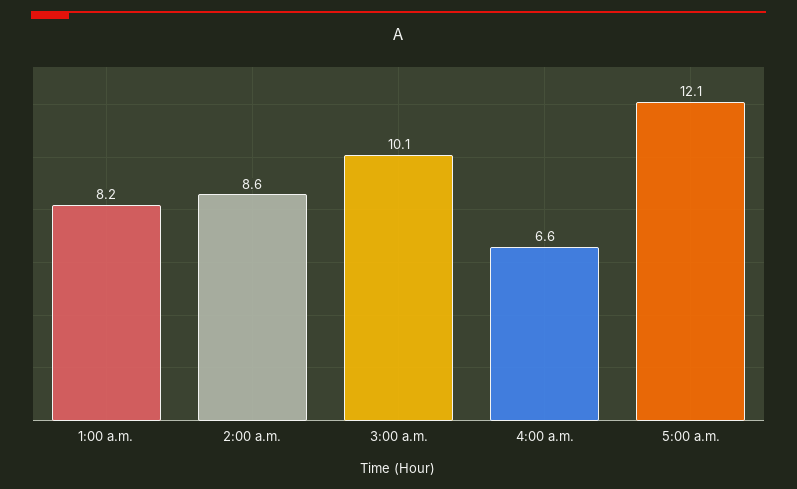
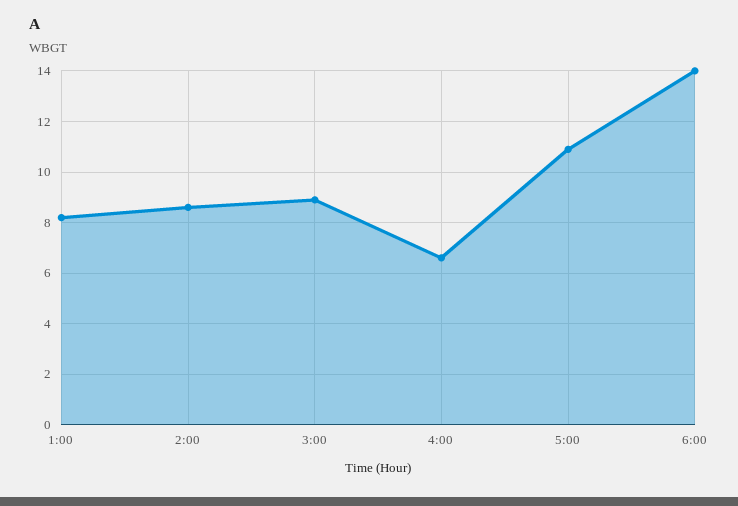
3:00 a.m.: 10.1 -> 9
5:00 a.m.: 12.1 -> 11
6:00: none -> 14

